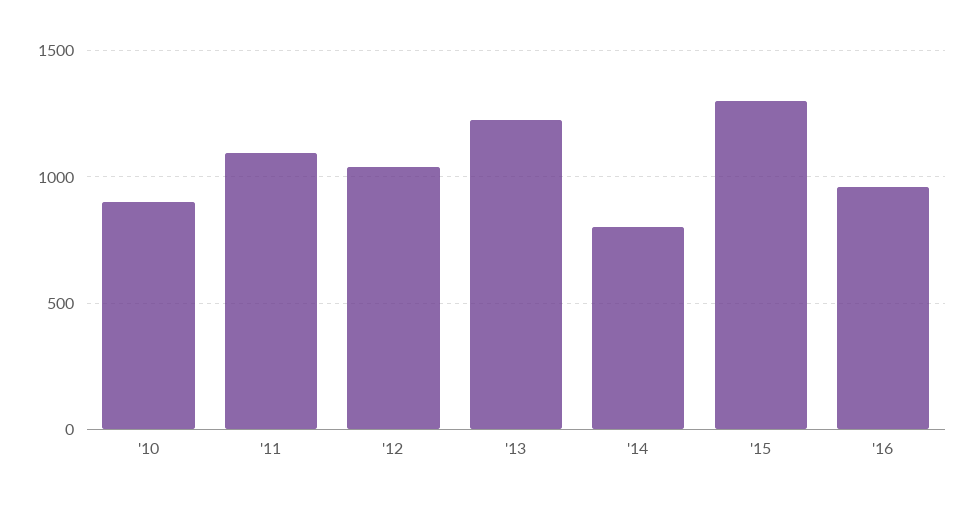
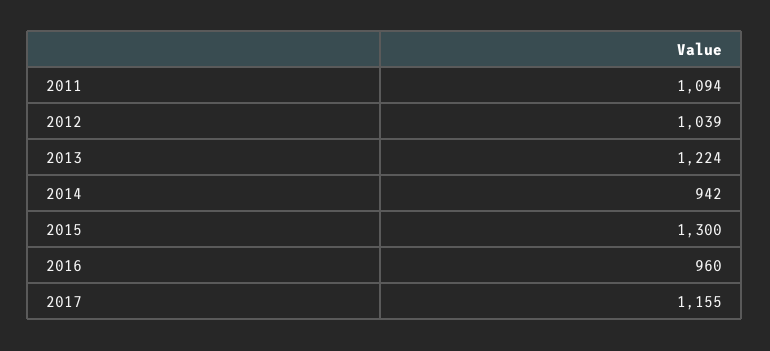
'10: 900 -> none
'14: 800 -> 942
2017: none -> 1155

